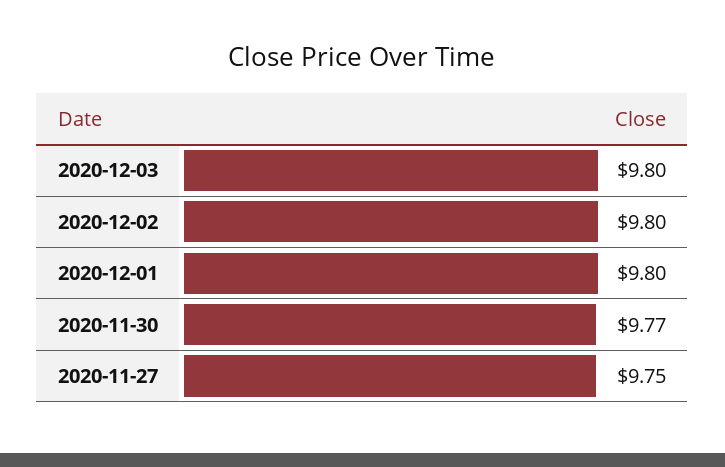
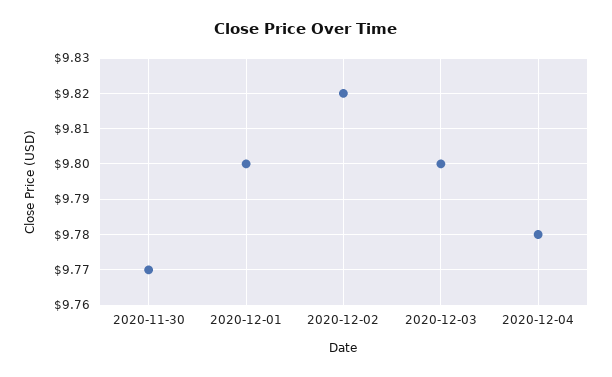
2020-12-02: 9.8 -> 9.82
2020-11-27: 9.75 -> none
2020-12-04: none -> 9.78

